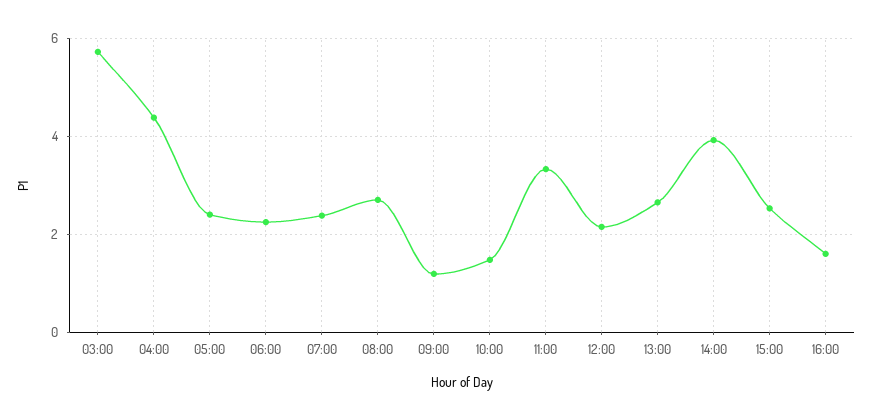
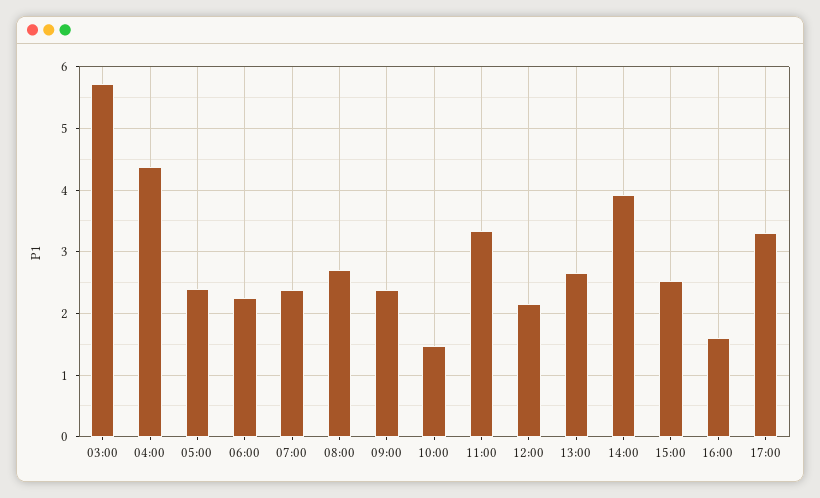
09:00: 1.2 -> 2.4
17:00: none -> 3.3

